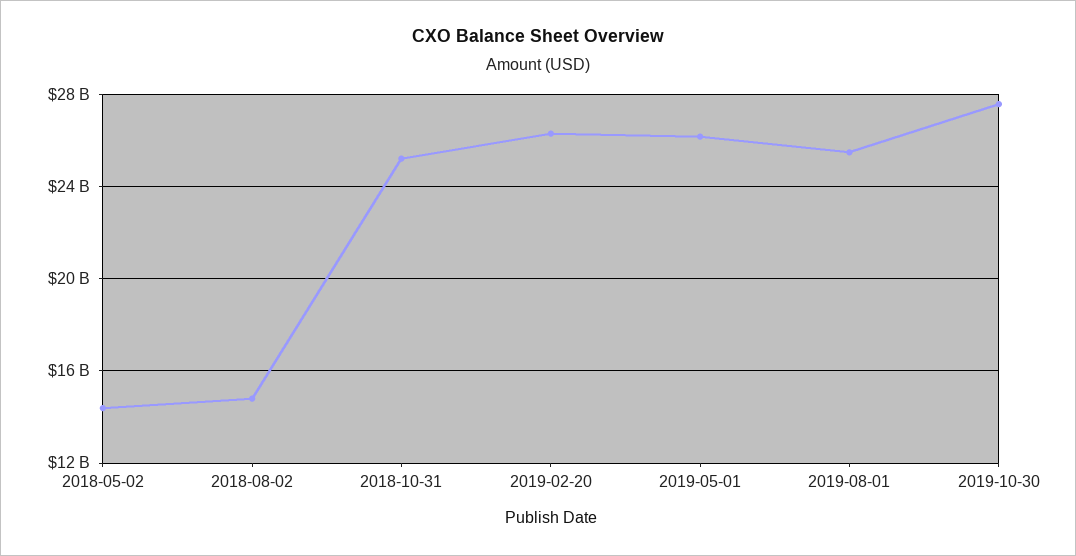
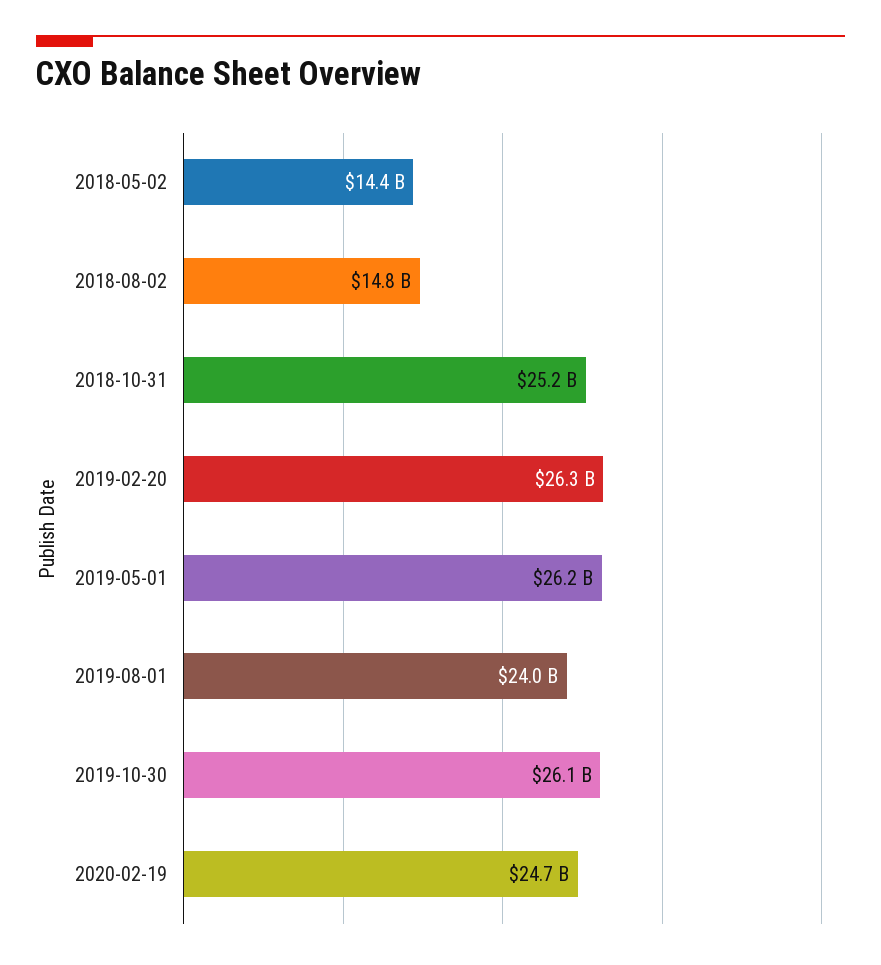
2019-08-01: 25500000000 -> 24000000000
2019-10-30: 27500000000 -> 26100000000
2020-02-19: none -> 24700000000

